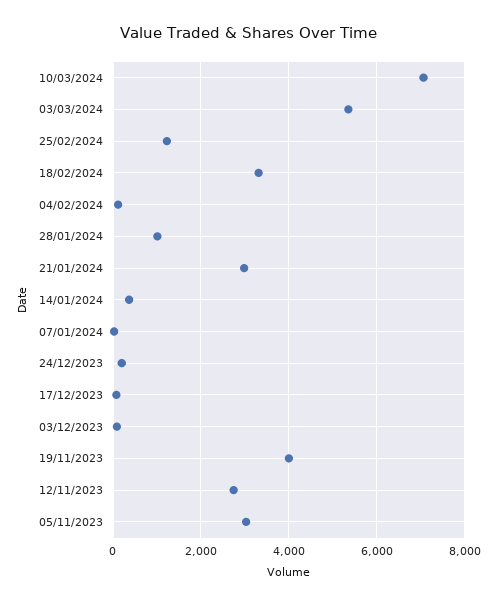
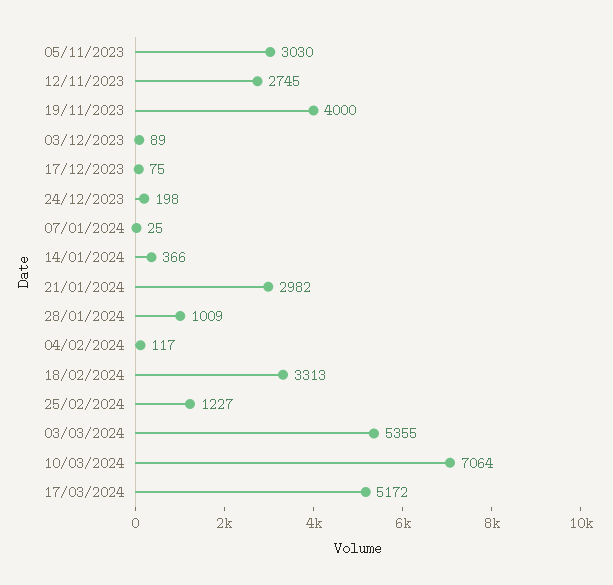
17/03/2024: none -> 5172

